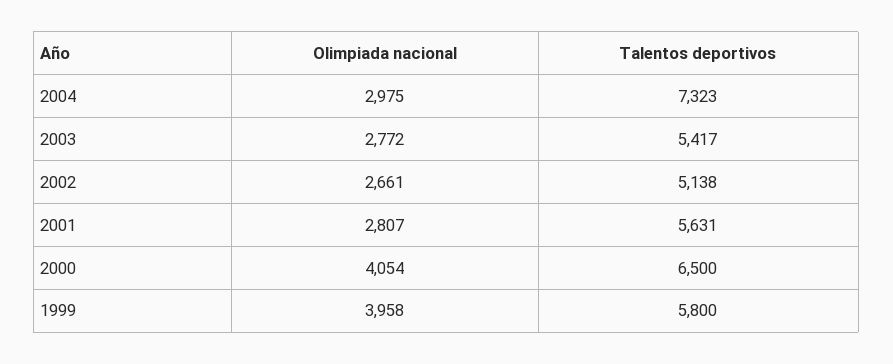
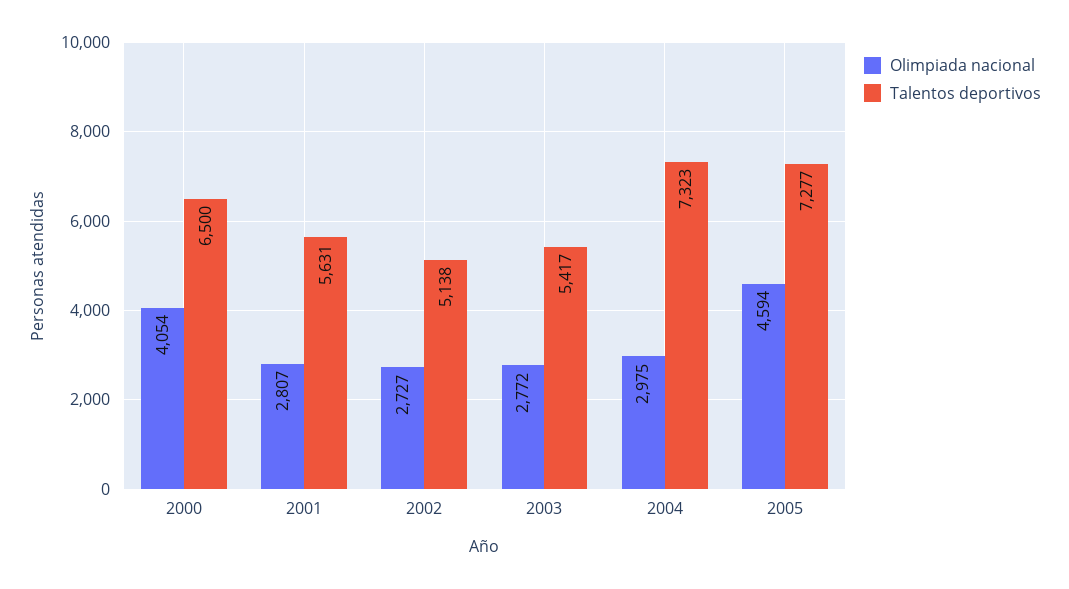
Olimpiada nacional, 2002: 2661 -> 2727
Olimpiada nacional, 1999: 3958 -> none
Talentos deportivos, 1999: 5800 -> none
Olimpiada nacional, 2005: none -> 4594
Talentos deportivos, 2005: none -> 7277

